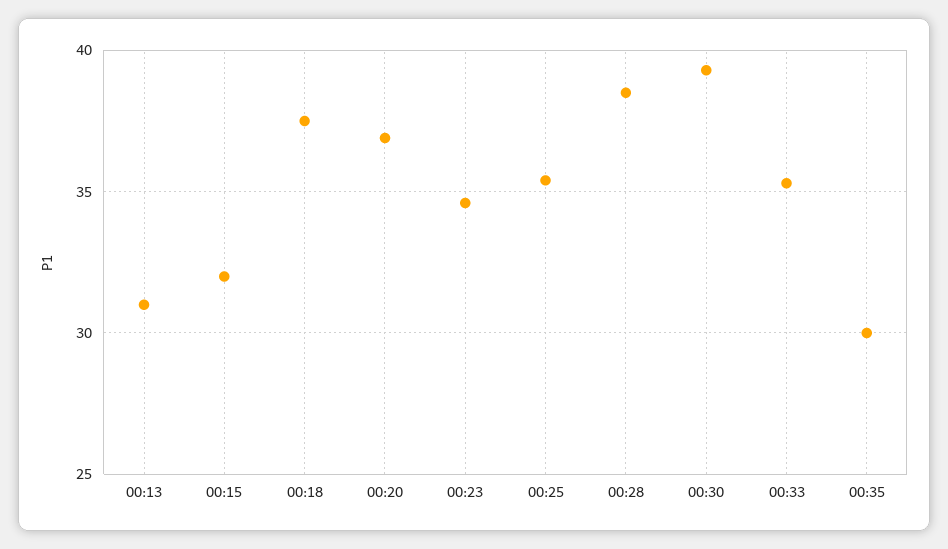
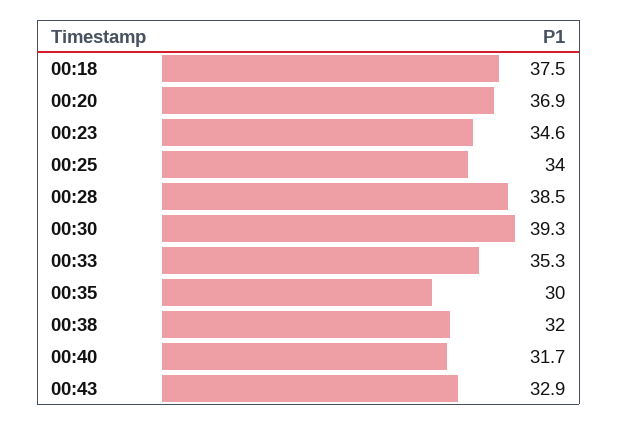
00:13: 31 -> none
00:15: 32 -> none
00:25: 35.5 -> 34
00:38: none -> 32
00:40: none -> 31.7
00:43: none -> 32.9

